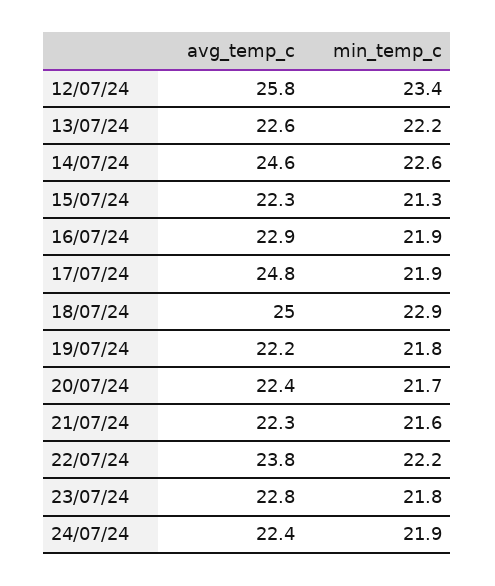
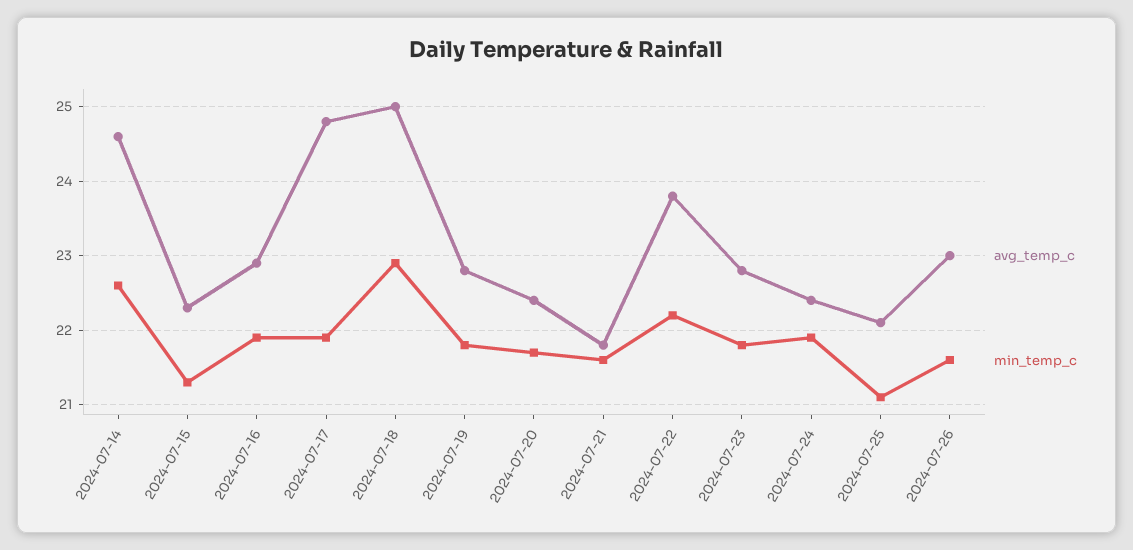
avg_temp_c, 12/07/24: 25.8 -> none
min_temp_c, 12/07/24: 23.4 -> none
avg_temp_c, 13/07/24: 22.6 -> none
min_temp_c, 13/07/24: 22.2 -> none
avg_temp_c, 19/07/24: 22.2 -> 22.8
avg_temp_c, 21/07/24: 22.3 -> 21.8
avg_temp_c, 2024-07-25: none -> 22.1
min_temp_c, 2024-07-25: none -> 21.1
avg_temp_c, 2024-07-26: none -> 23
min_temp_c, 2024-07-26: none -> 21.6

